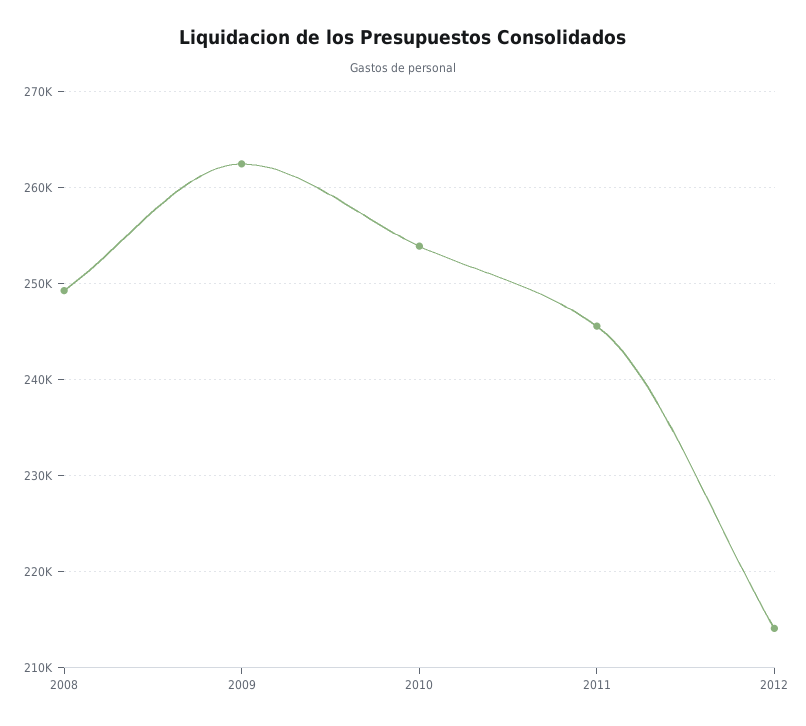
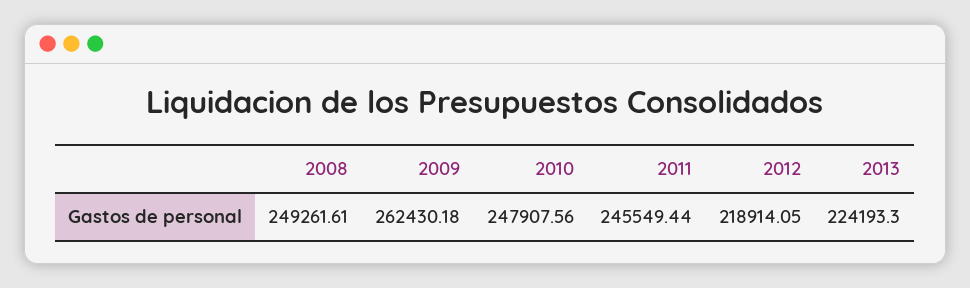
2010: 254000 -> 247907.56
2012: 214000 -> 218914.05
2013: none -> 224193.3

